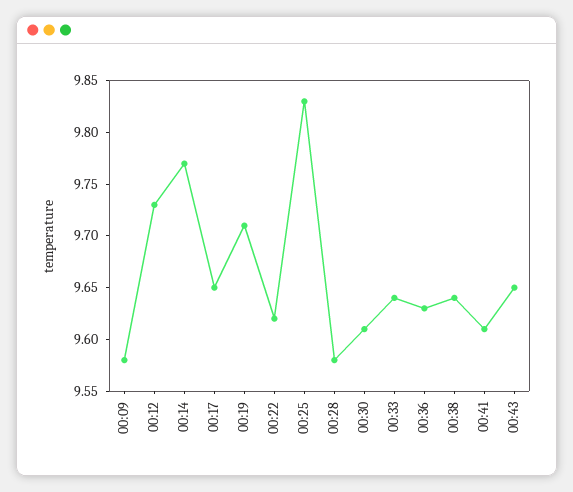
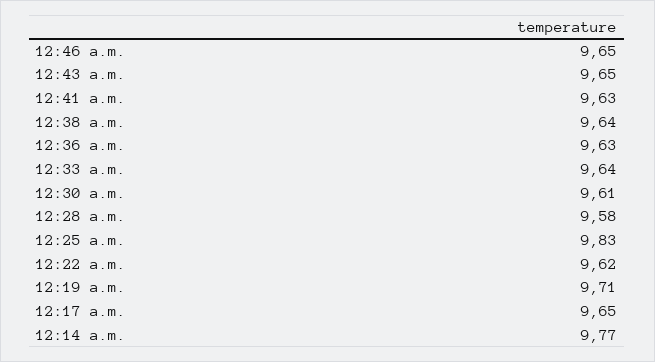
00:09: 9.58 -> none
00:12: 9.73 -> none
00:41: 9.61 -> 9.63
12:46 a.m.: none -> 9.65

